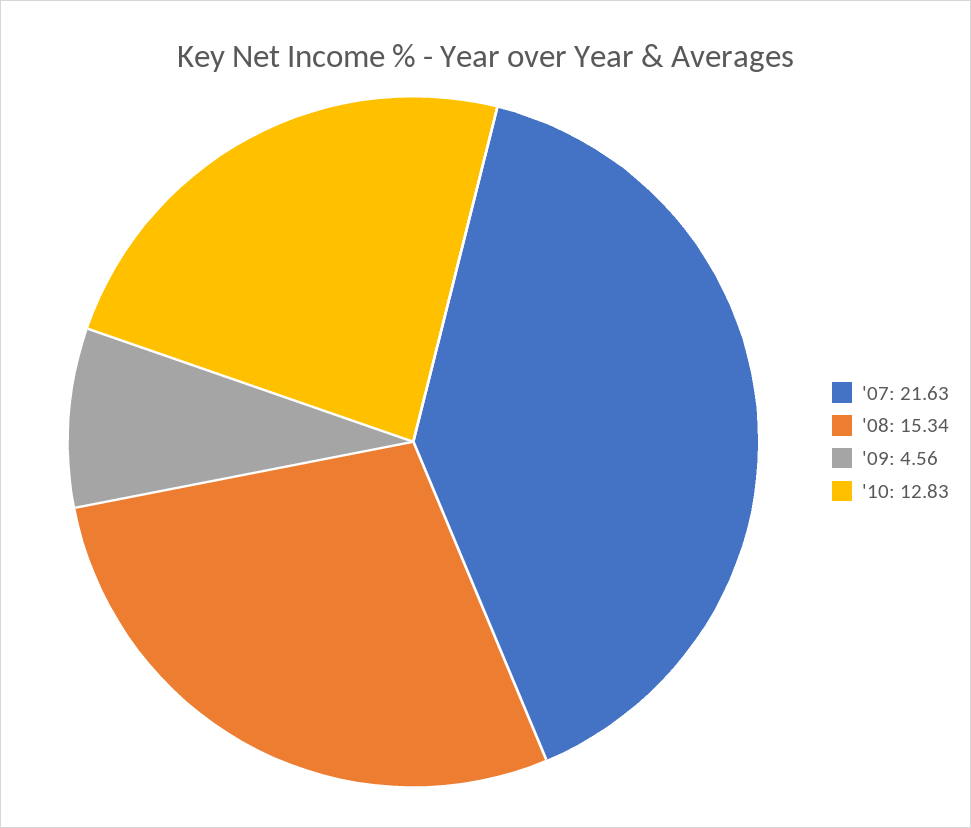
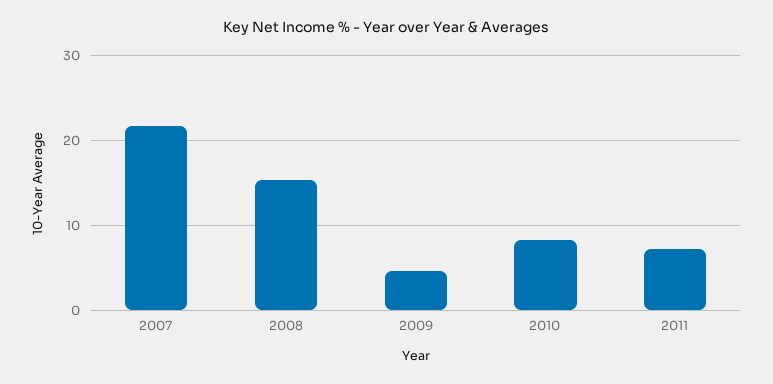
'10: 12.83 -> 8
2011: none -> 7

